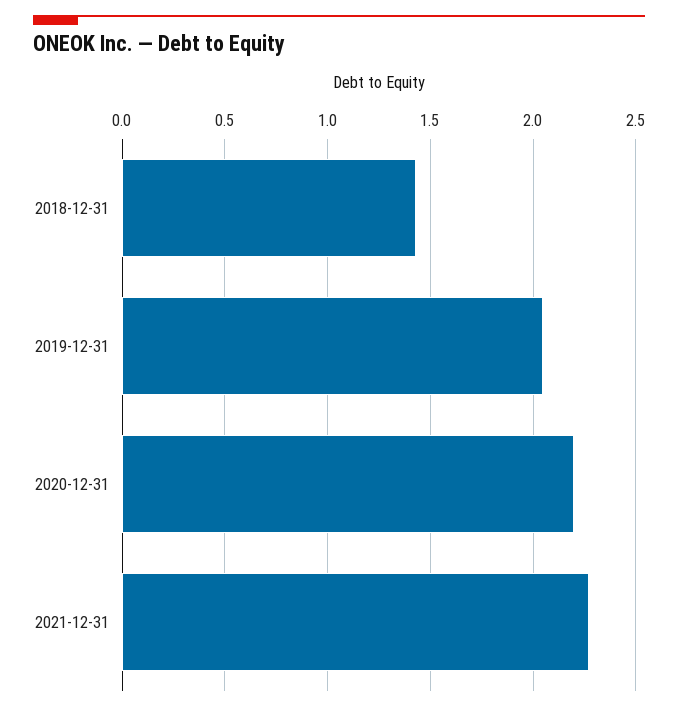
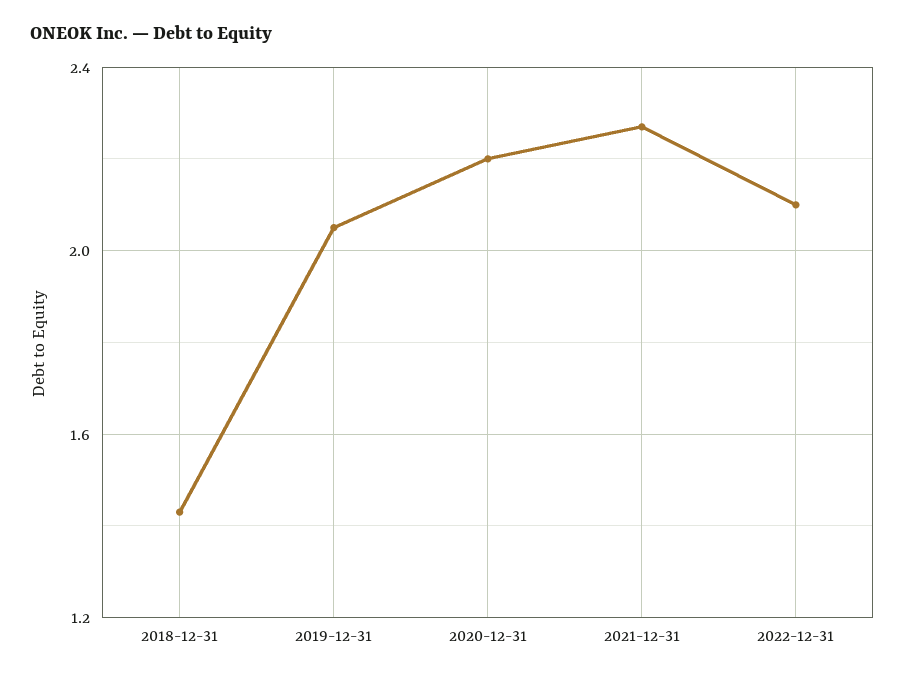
2022-12-31: none -> 2.1

